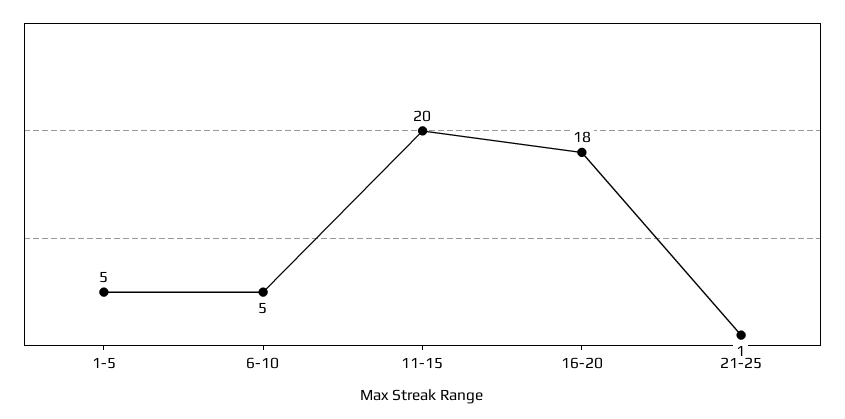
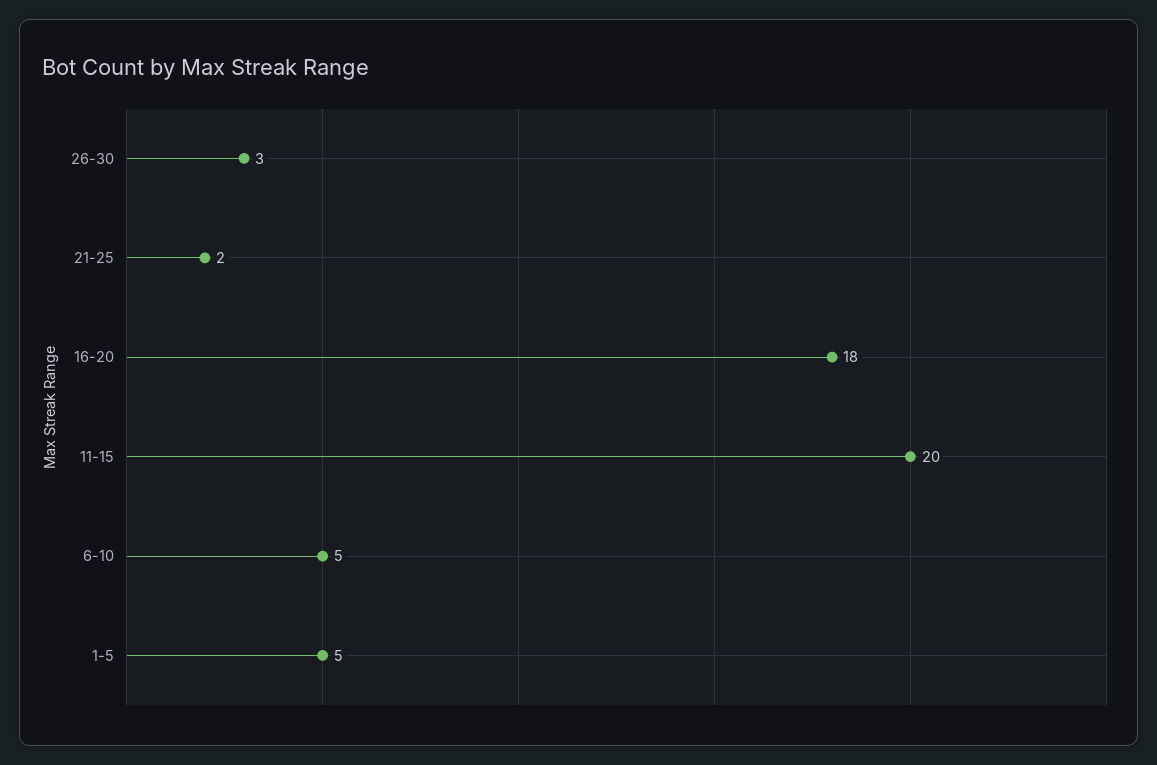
21-25: 1 -> 2
26-30: none -> 3

